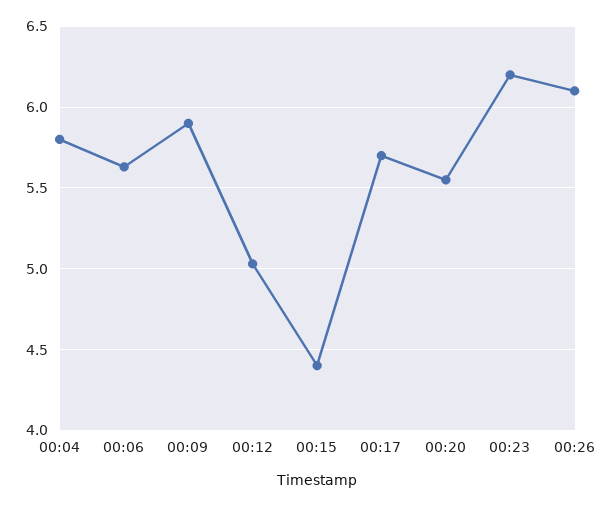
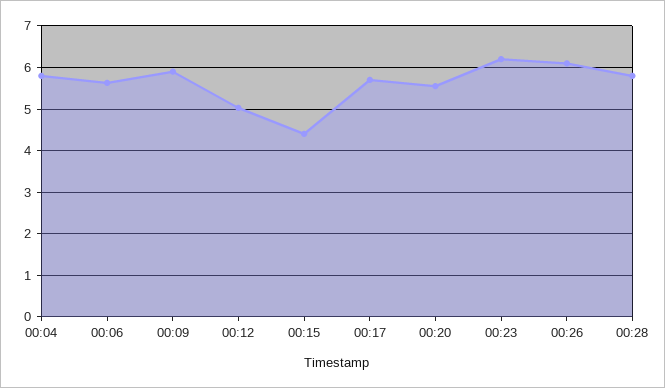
00:28: none -> 5.8

